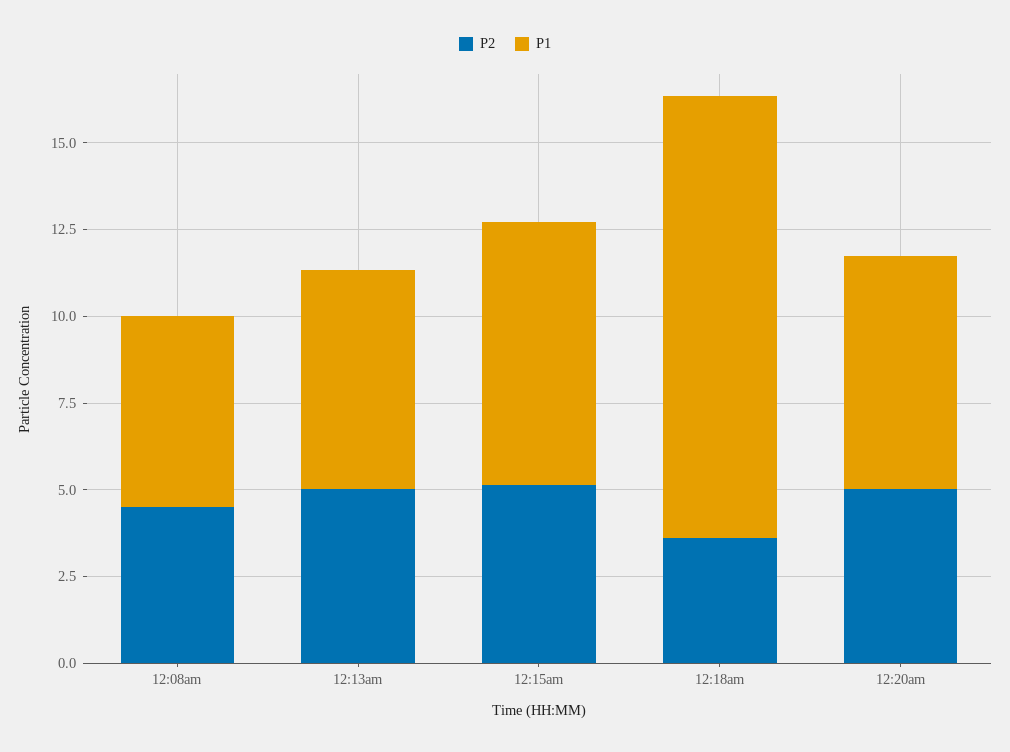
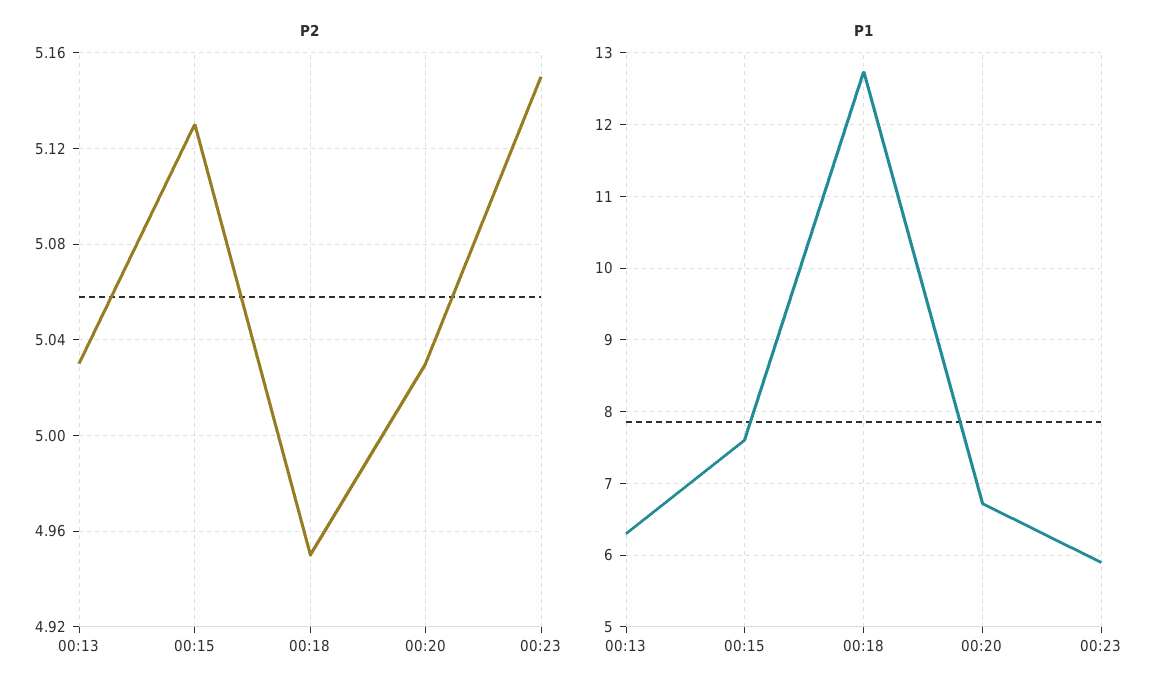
P2, 12:08am: 4.5 -> none
P1, 12:08am: 5.5 -> none
P2, 12:18am: 3.5 -> 4.95
P2, 00:23: none -> 5.15
P1, 00:23: none -> 5.9

